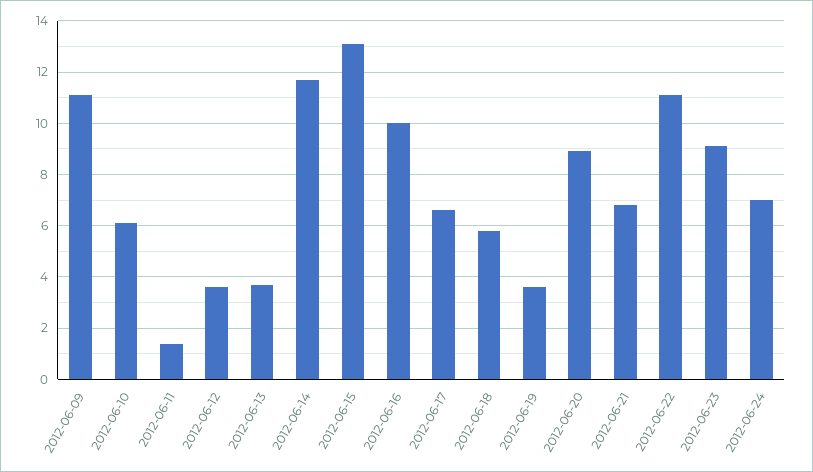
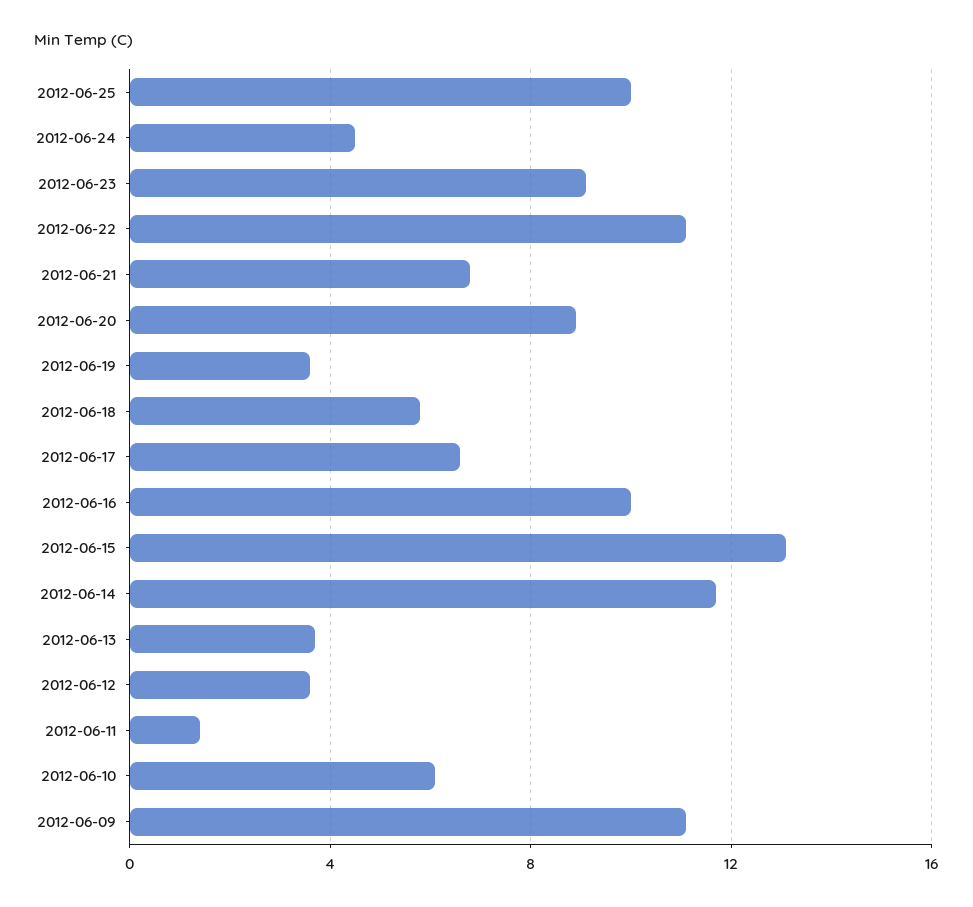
2012-06-24: 7 -> 4.5
2012-06-25: none -> 10

